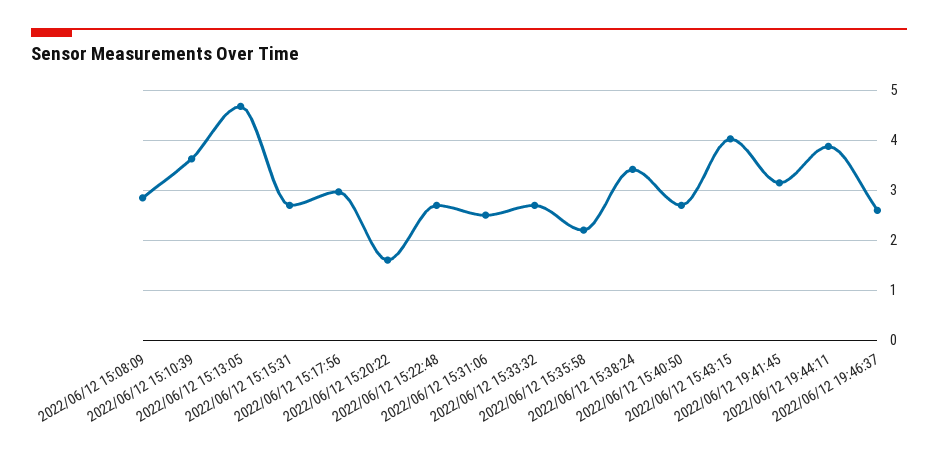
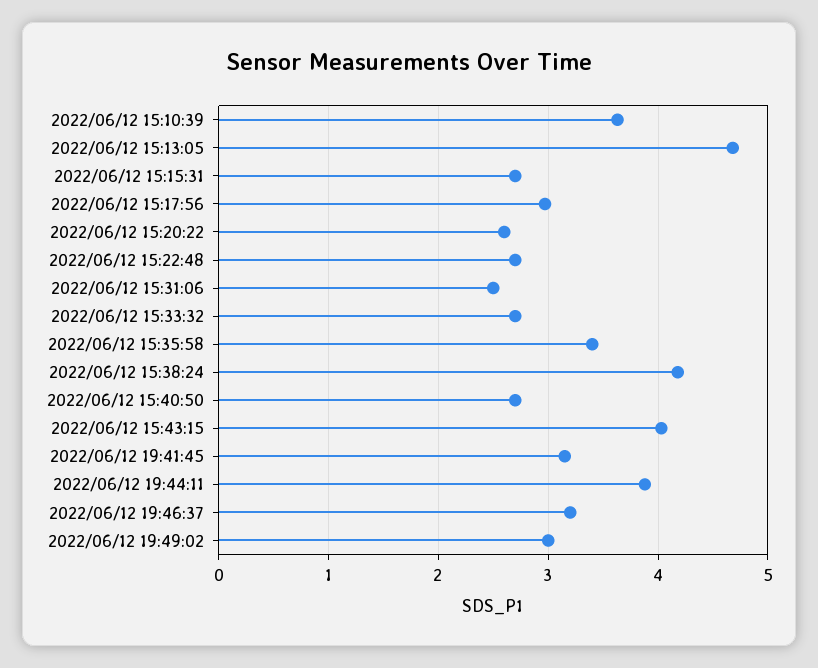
2022/06/12 15:08:09: 2.8 -> none
2022/06/12 15:20:22: 1.6 -> 2.6
2022/06/12 15:35:58: 2.2 -> 3.4
2022/06/12 15:38:24: 3.4 -> 4.2
2022/06/12 19:46:37: 2.6 -> 3.2
2022/06/12 19:49:02: none -> 3

